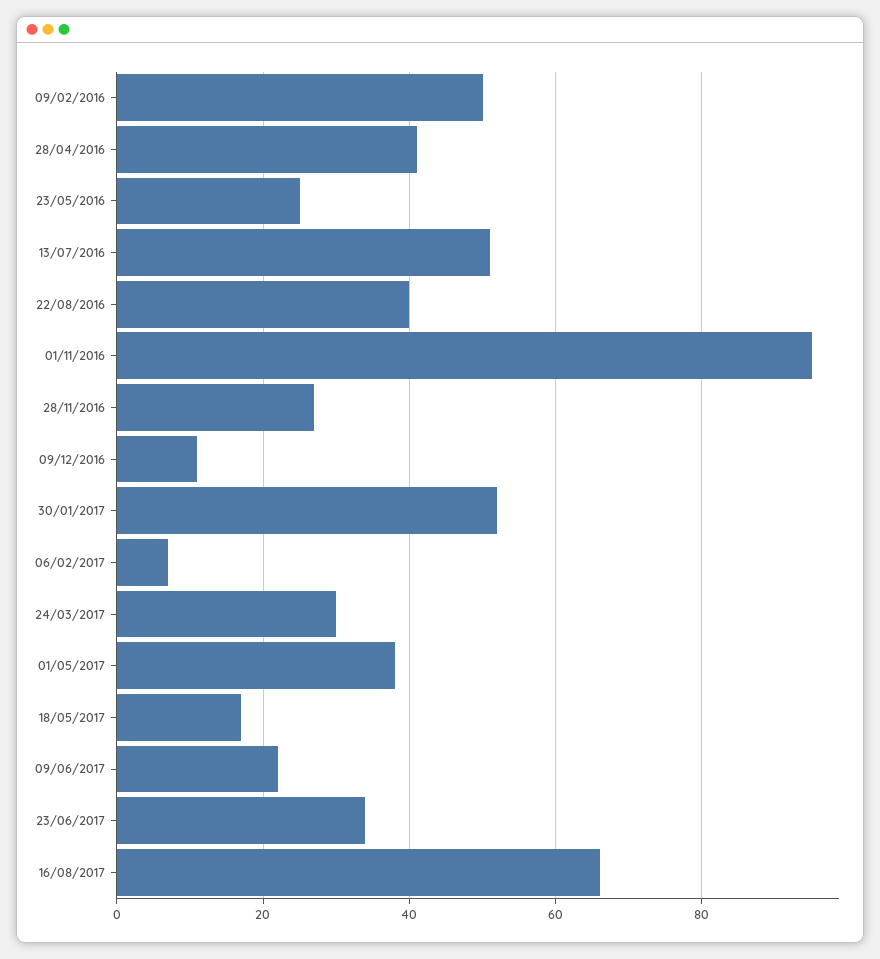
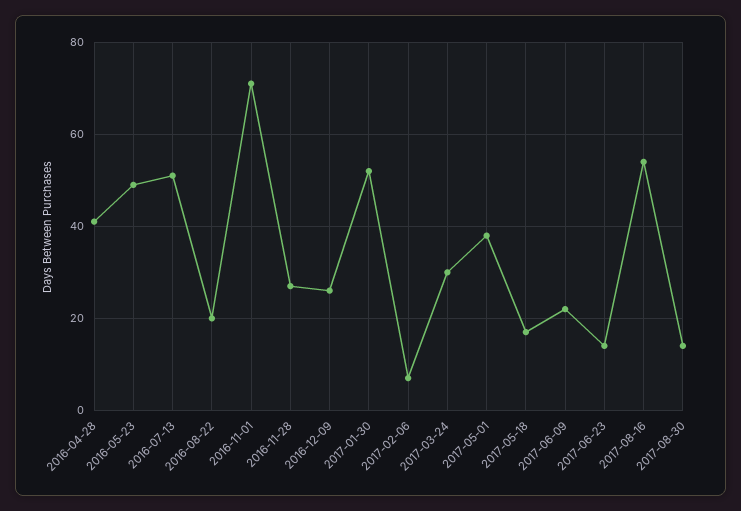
09/02/2016: 50 -> none
23/05/2016: 25 -> 50
22/08/2016: 40 -> 20
01/11/2016: 95 -> 70
09/12/2016: 10 -> 25
23/06/2017: 35 -> 15
16/08/2017: 65 -> 55
2017-08-30: none -> 15

